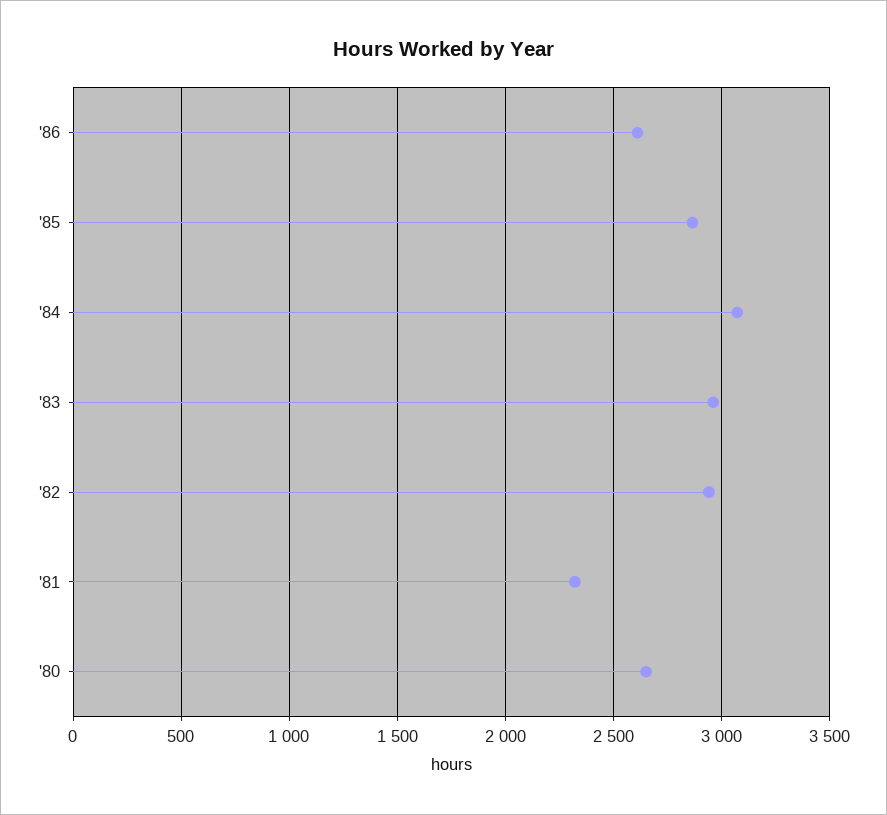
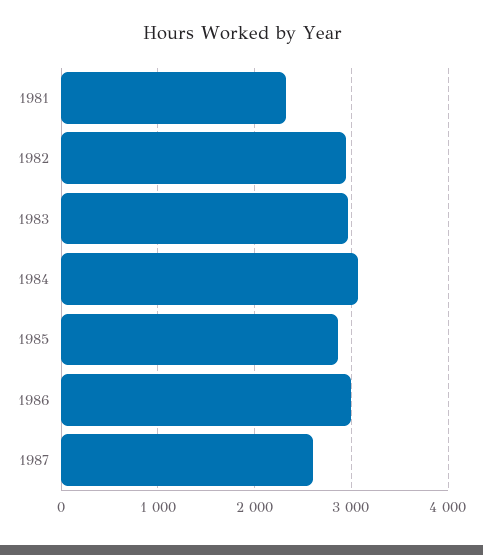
'86: 2600 -> 3000
'80: 2650 -> none
1987: none -> 2600

